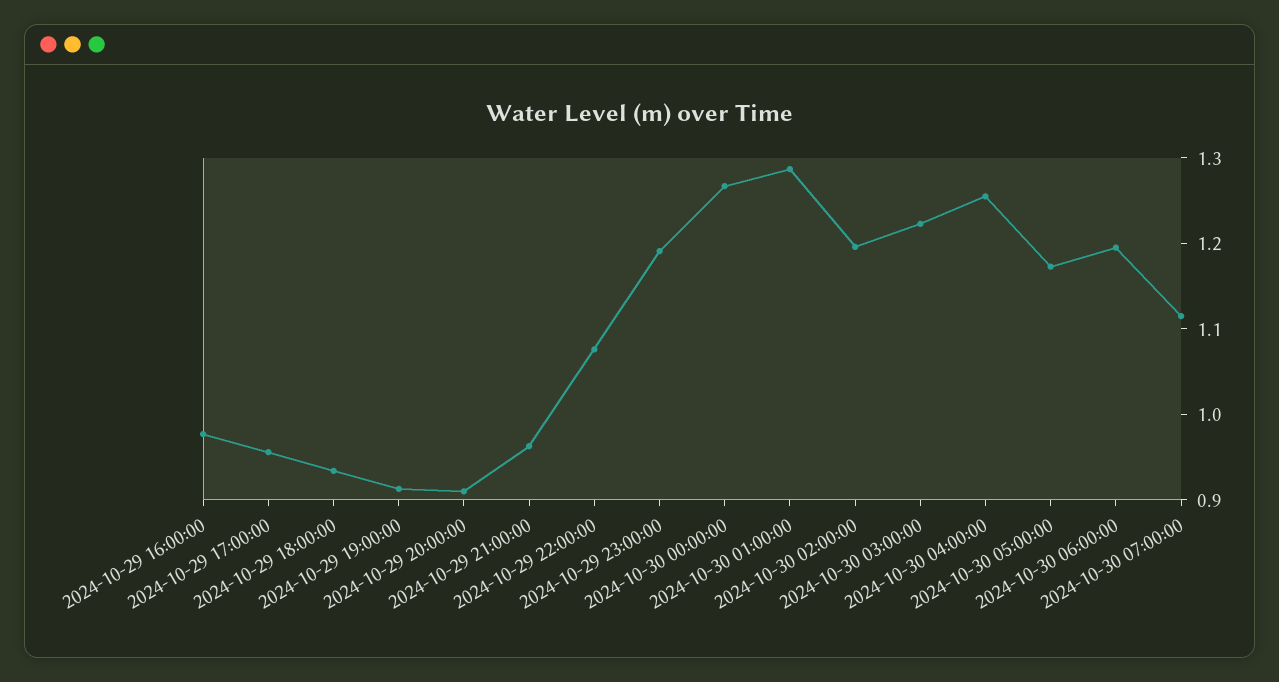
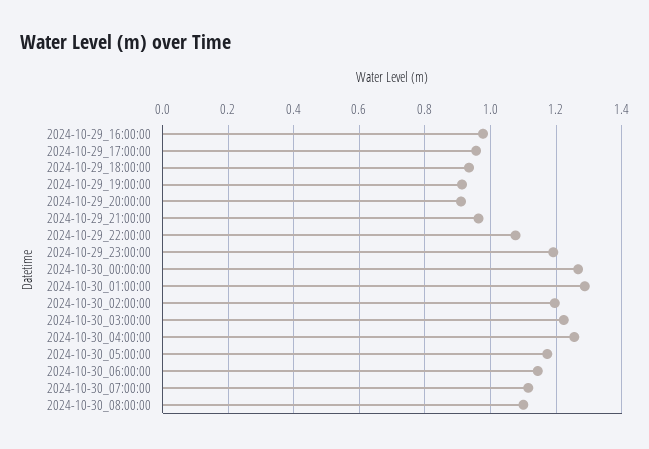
2024-10-30 06:00:00: 1.2 -> 1.14
2024-10-30_08:00:00: none -> 1.1

